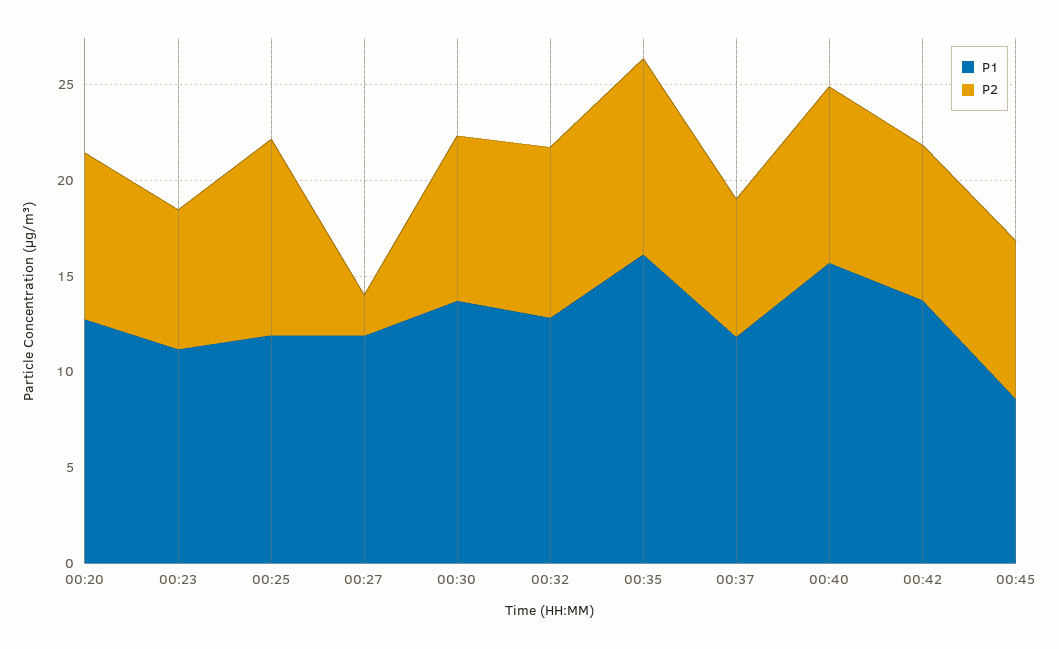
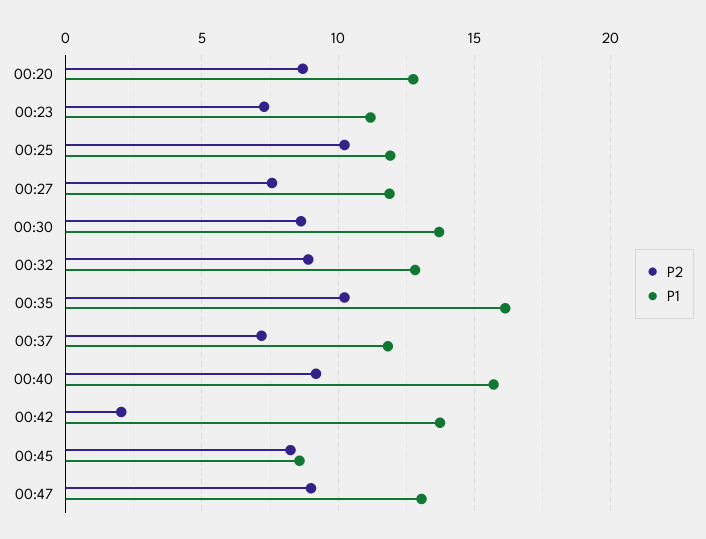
P2, 00:27: 2 -> 7.5
P2, 00:42: 8 -> 2
P2, 00:47: none -> 9
P1, 00:47: none -> 13

